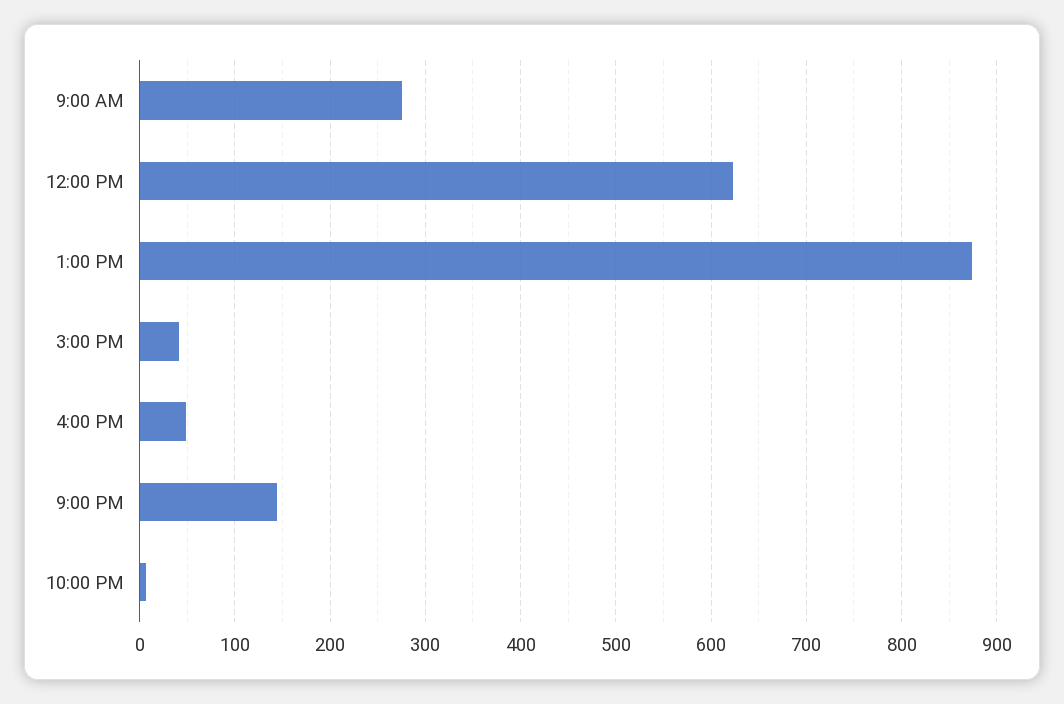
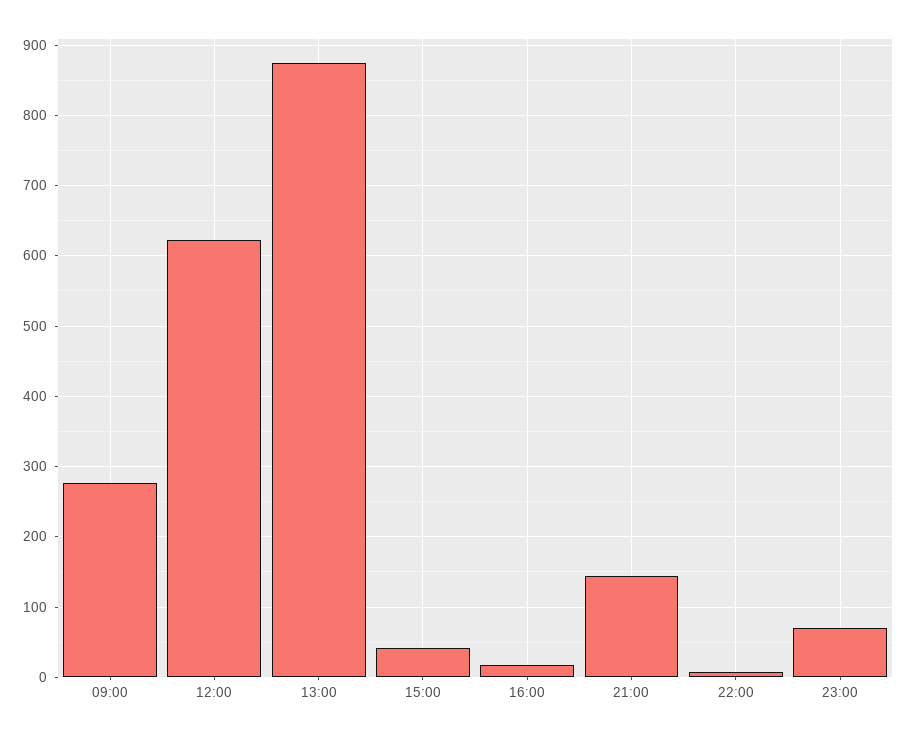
4:00 PM: 50 -> 20
23:00: none -> 70

